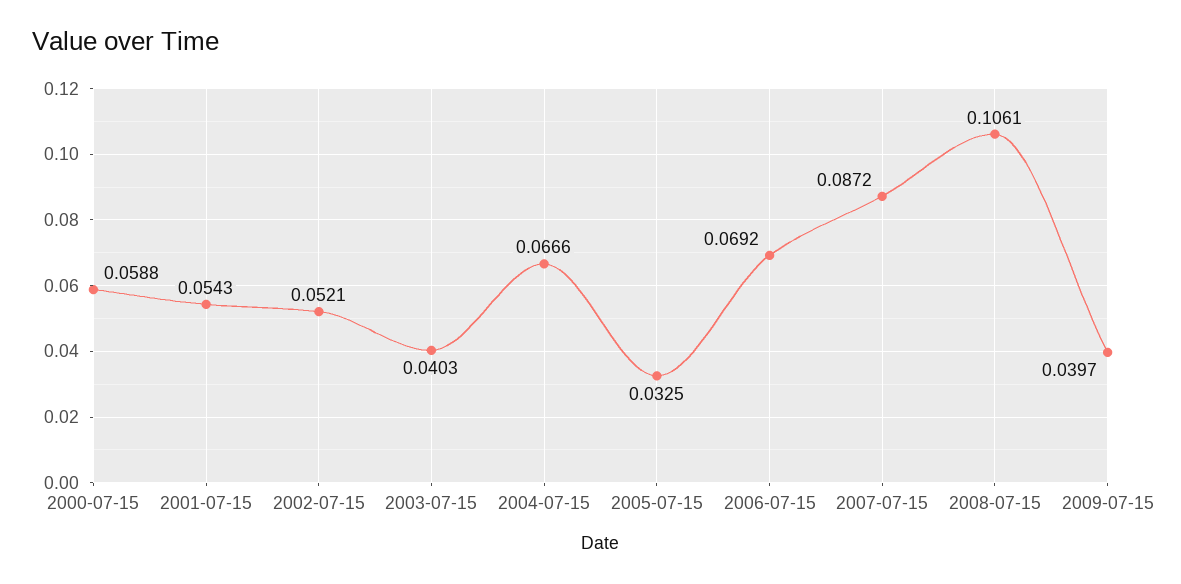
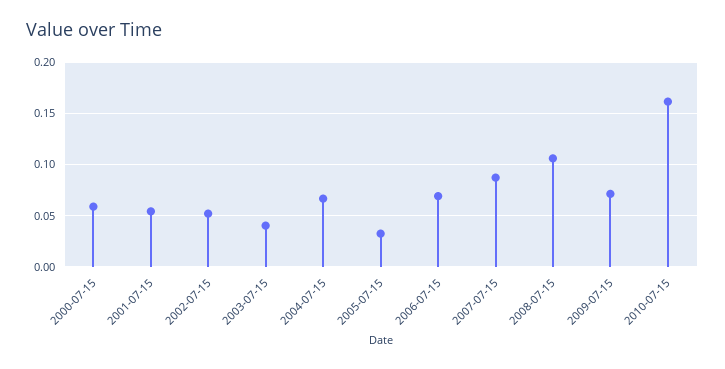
2009-07-15: 0.0397 -> 0.07
2010-07-15: none -> 0.16

